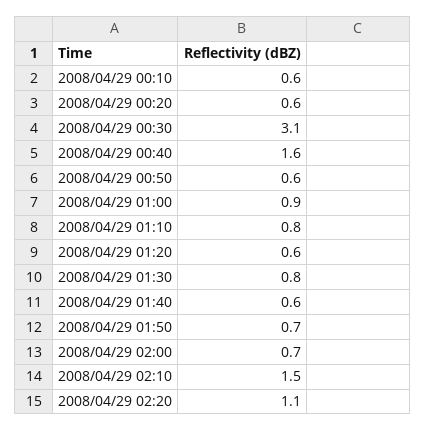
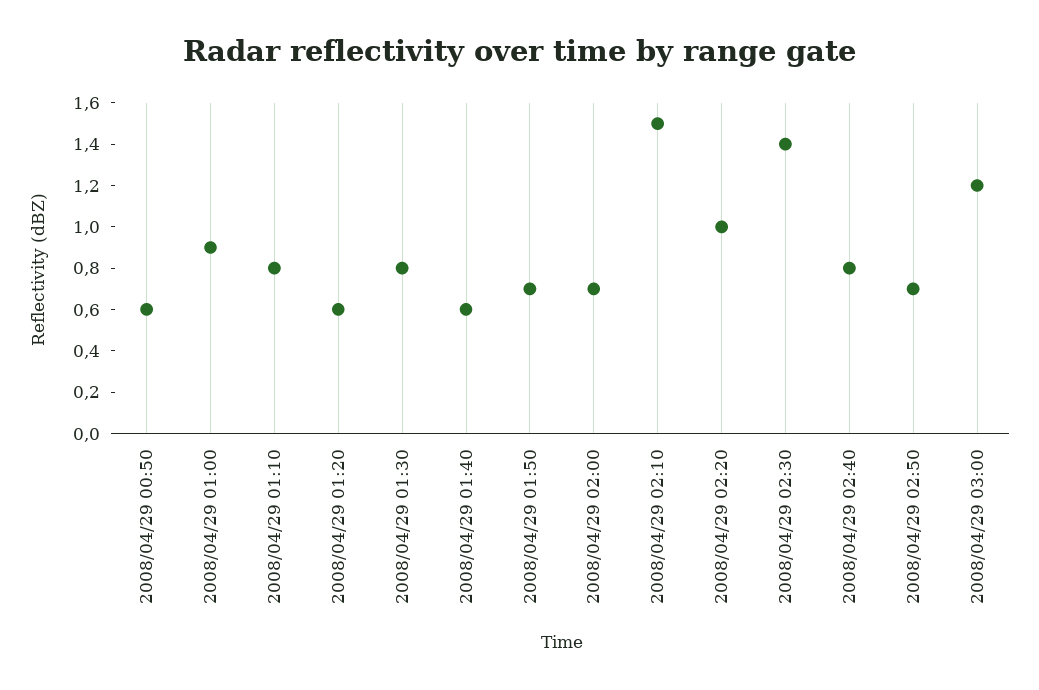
2008/04/29 00:10: 0.6 -> none
2008/04/29 00:20: 0.6 -> none
2008/04/29 00:30: 3.1 -> none
2008/04/29 00:40: 1.6 -> none
2008/04/29 02:20: 1.1 -> 1
2008/04/29 02:30: none -> 1.4
2008/04/29 02:40: none -> 0.8
2008/04/29 02:50: none -> 0.7
2008/04/29 03:00: none -> 1.2

